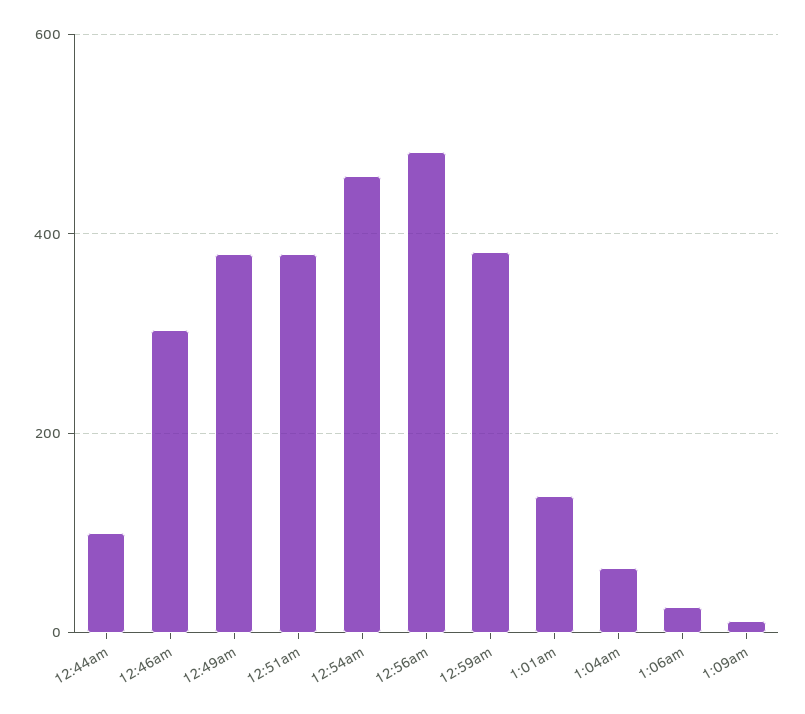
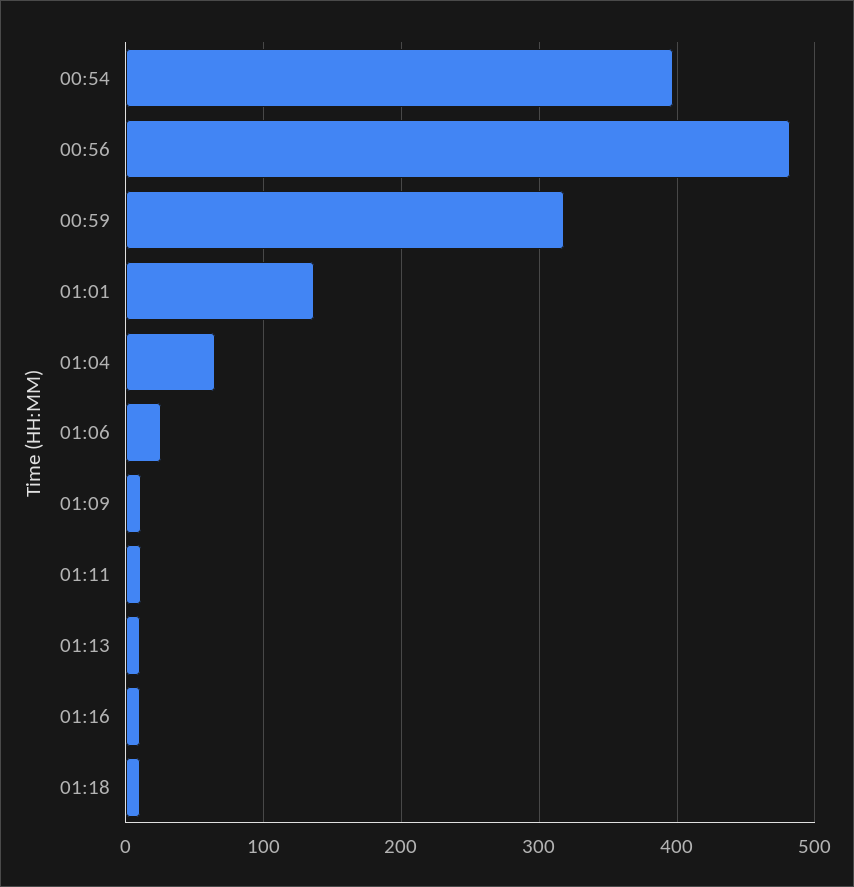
12:44am: 100 -> none
12:46am: 300 -> none
12:49am: 380 -> none
12:51am: 380 -> none
12:54am: 460 -> 400
12:59am: 380 -> 320
01:11: none -> 10
01:13: none -> 10
01:16: none -> 10
01:18: none -> 10

